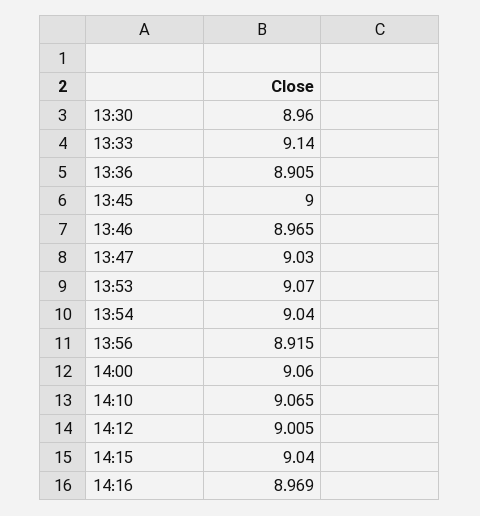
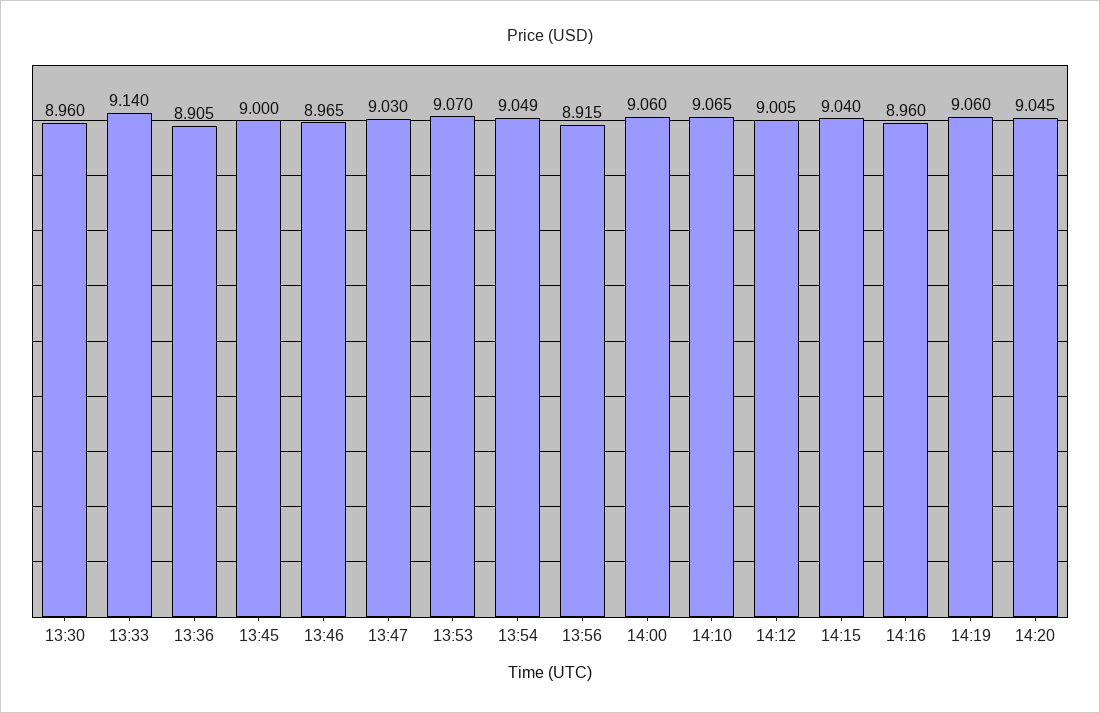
13:54: 9.04 -> 9.049
14:16: 8.969 -> 8.96
14:19: none -> 9.06
14:20: none -> 9.045

